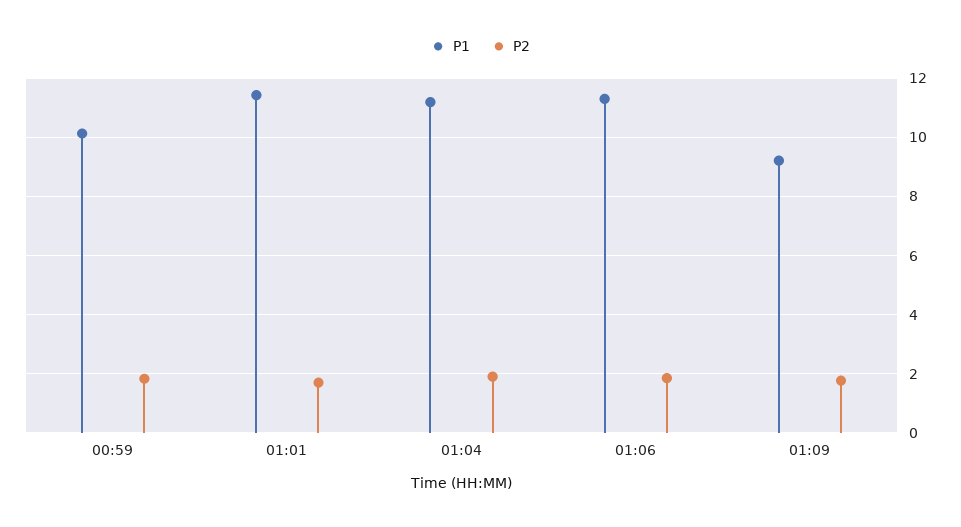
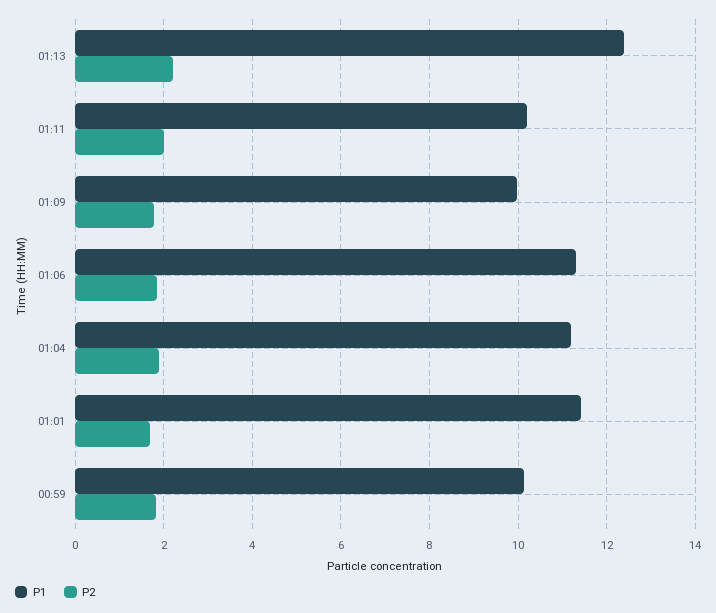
P1, 01:09: 9.25 -> 10
P1, 01:13: none -> 12.4
P2, 01:13: none -> 2.2
P1, 01:11: none -> 10.2
P2, 01:11: none -> 2

